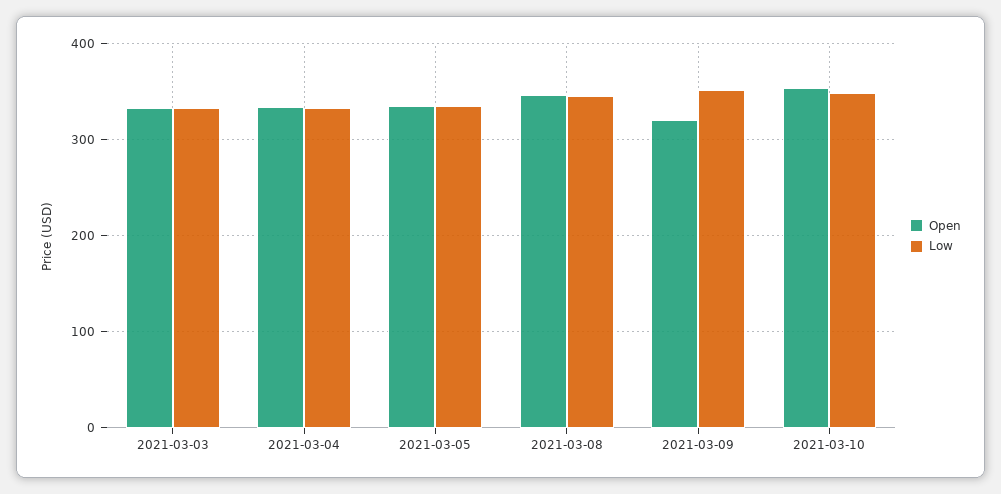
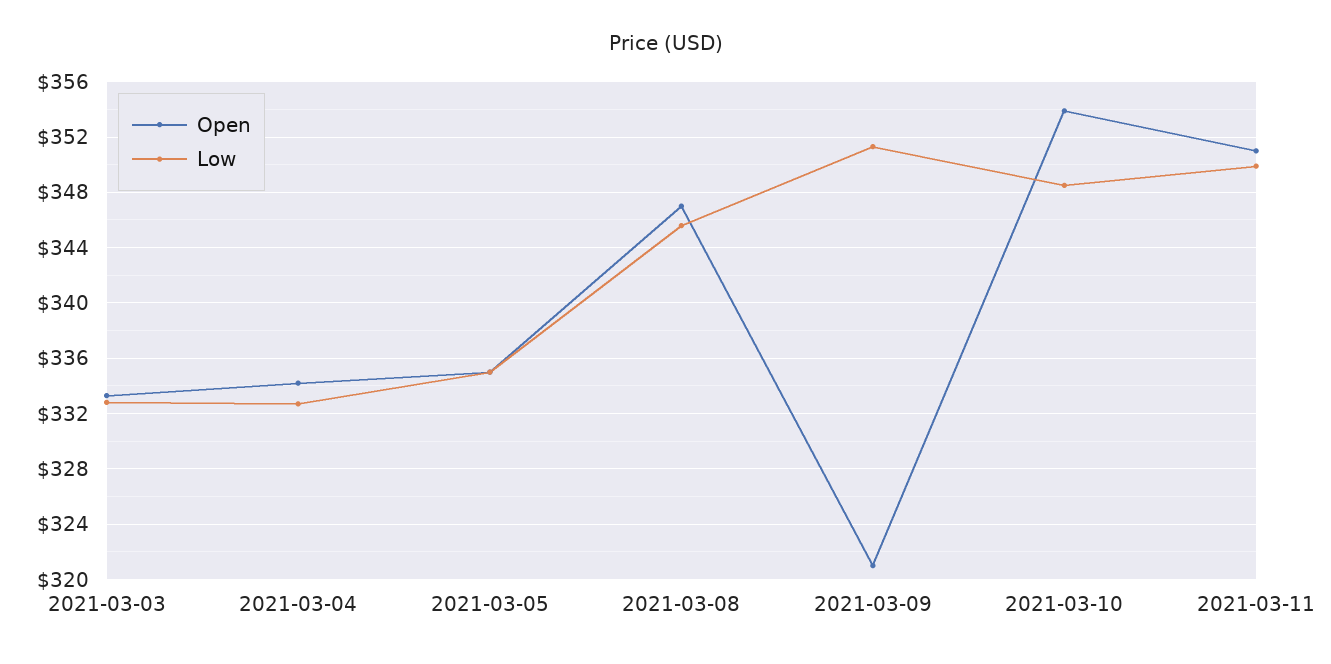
Open, 2021-03-11: none -> 351
Low, 2021-03-11: none -> 350

